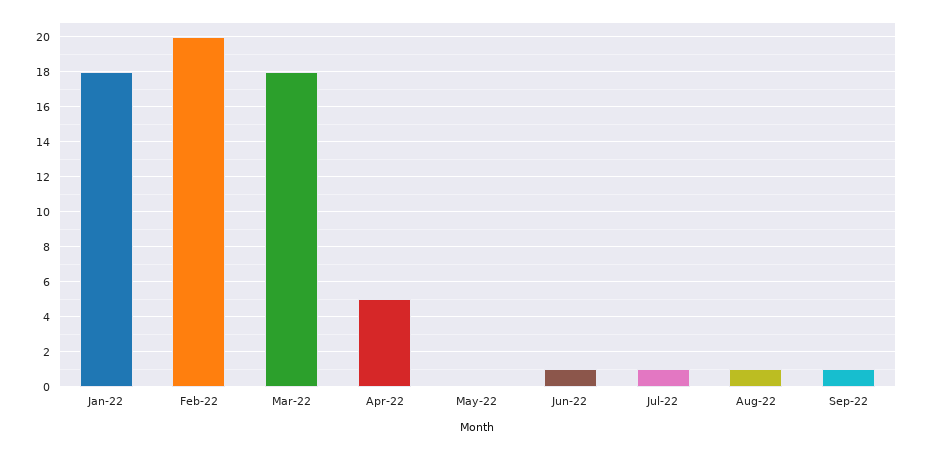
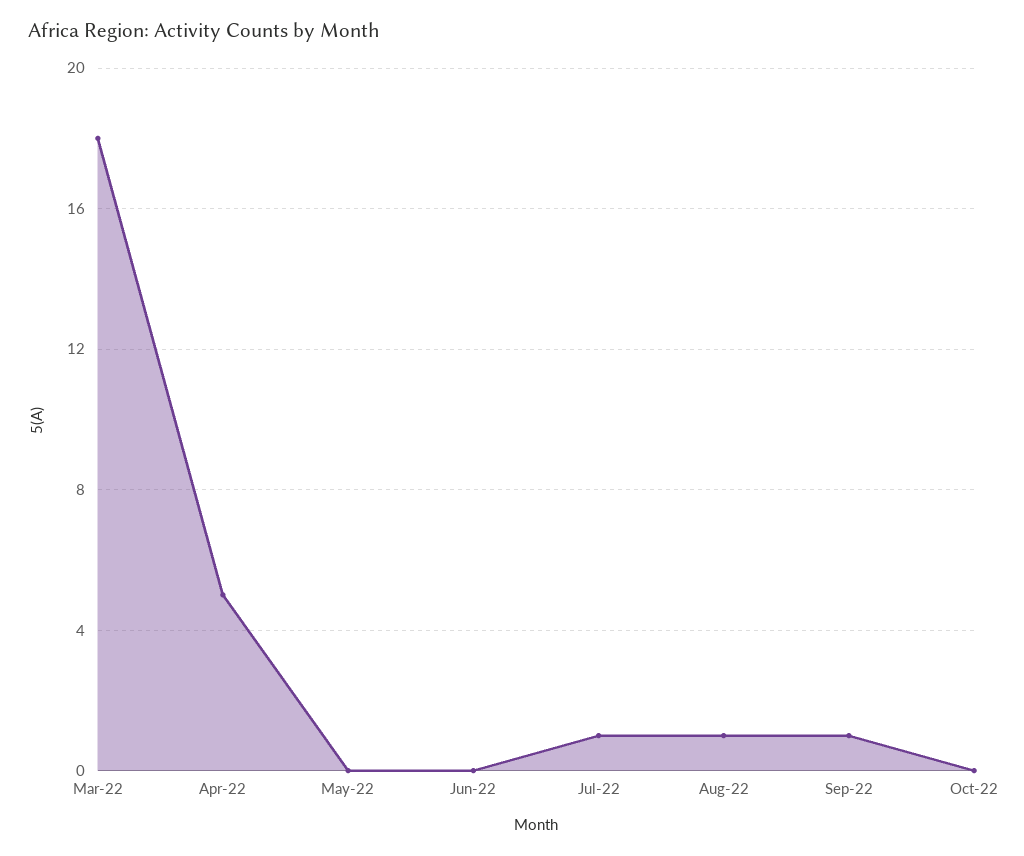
Jan-22: 18 -> none
Feb-22: 20 -> none
Jun-22: 1 -> 0
Oct-22: none -> 0

